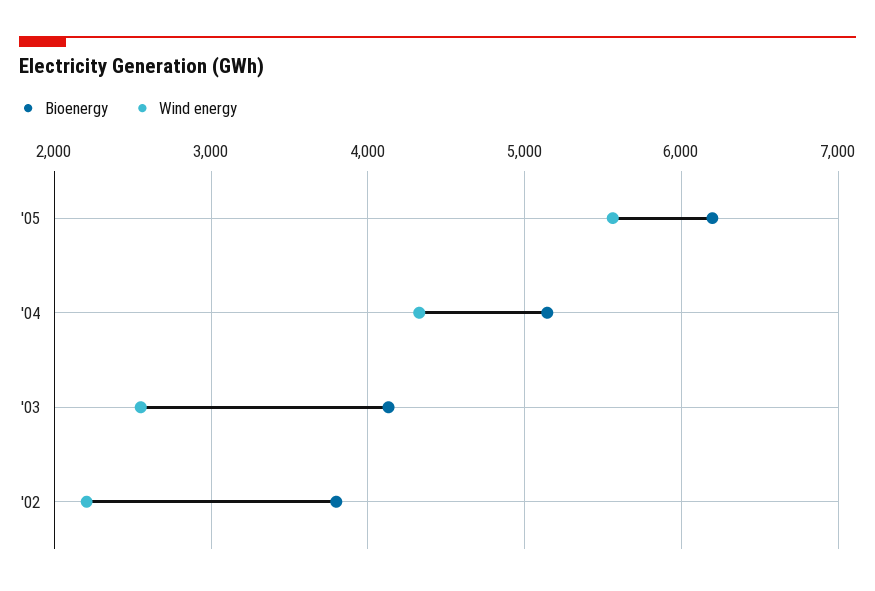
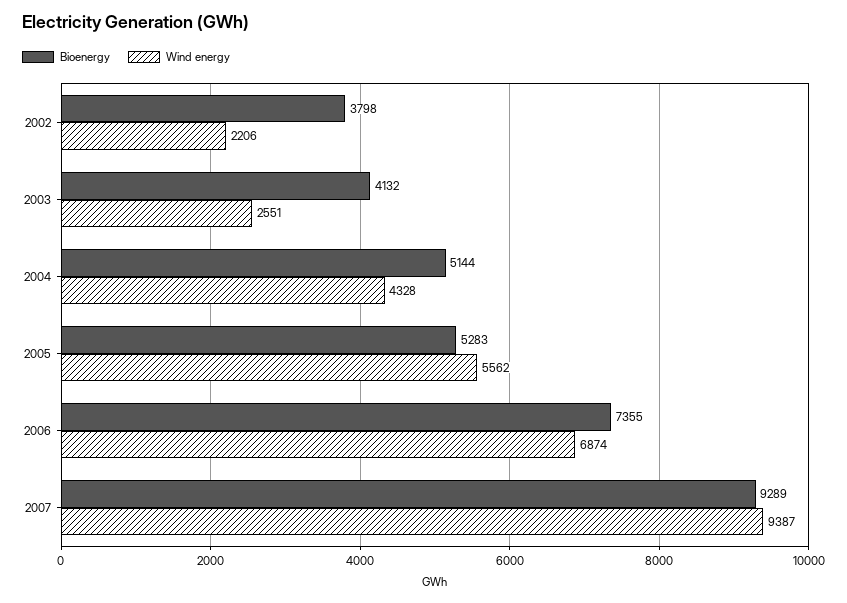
Bioenergy, '05: 6200 -> 5283
Bioenergy, 2006: none -> 7355
Wind energy, 2006: none -> 6874
Bioenergy, 2007: none -> 9289
Wind energy, 2007: none -> 9387

